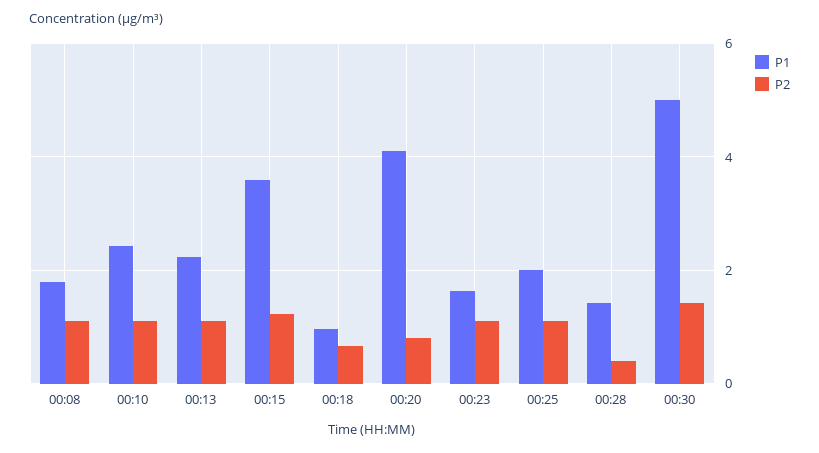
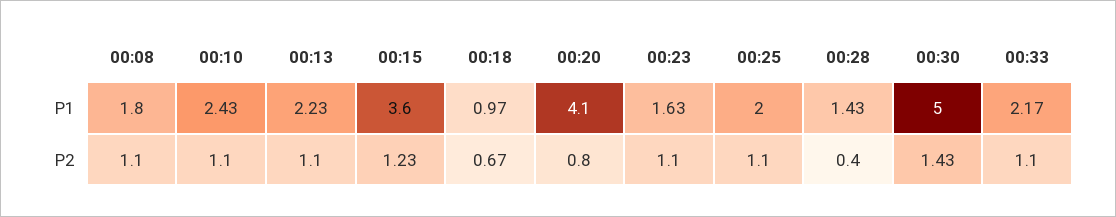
P1, 00:33: none -> 2.17
P2, 00:33: none -> 1.1

